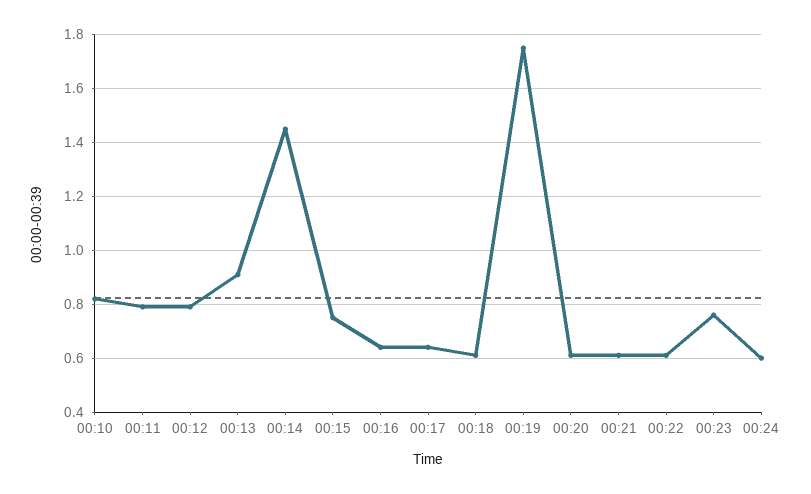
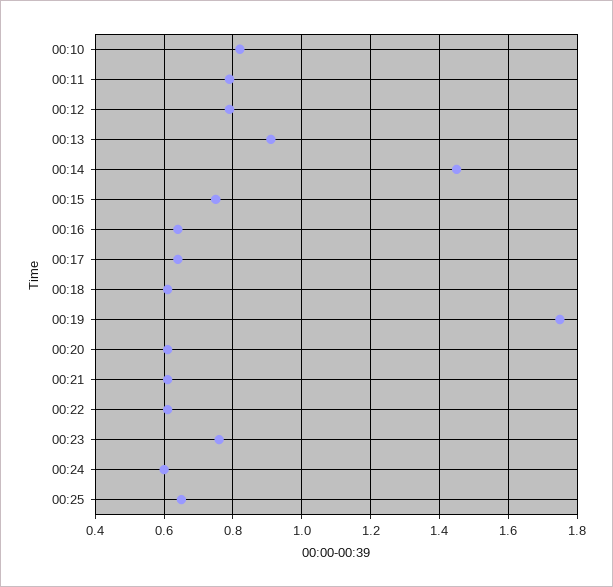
00:25: none -> 0.65

